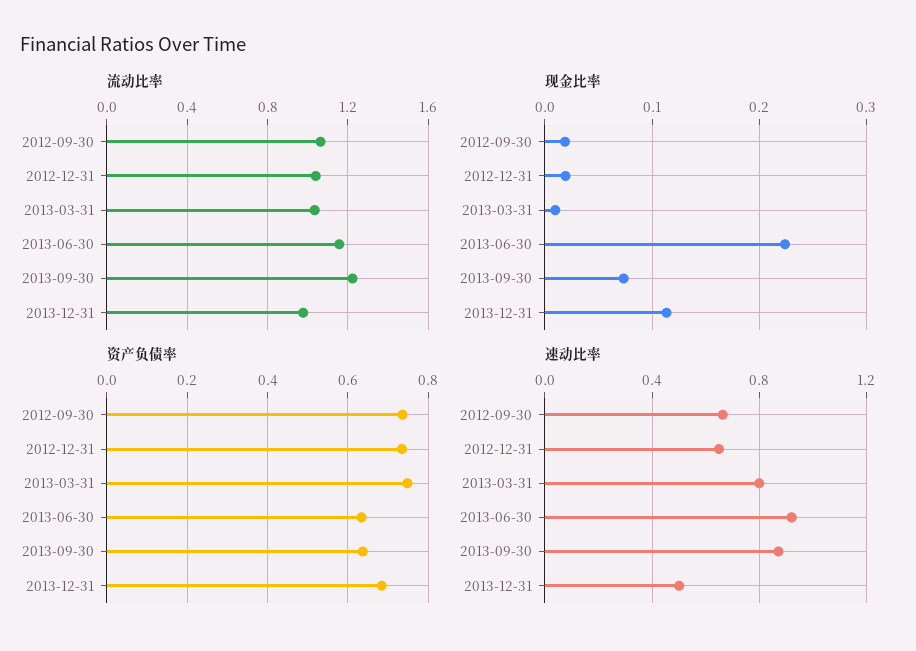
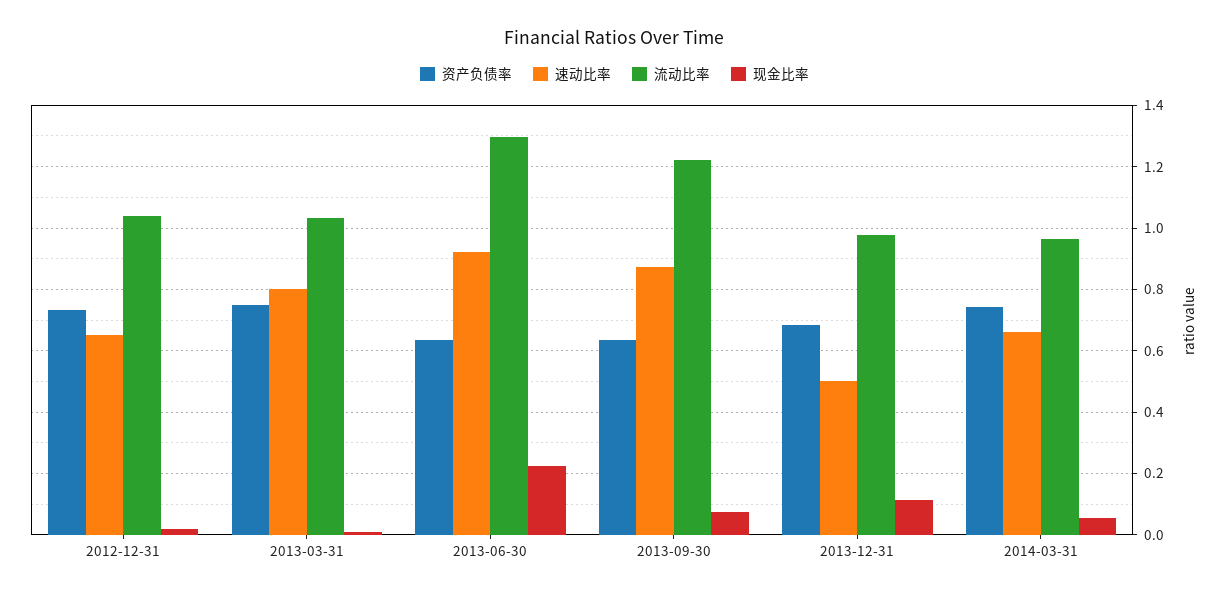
流动比率, 2012-09-30: 1.05 -> none
流动比率, 2013-06-30: 1.15 -> 1.3
现金比率, 2012-09-30: 0.02 -> none
资产负债率, 2012-09-30: 0.74 -> none
速动比率, 2012-09-30: 0.65 -> none
资产负债率, 2014-03-31: none -> 0.74
速动比率, 2014-03-31: none -> 0.66
流动比率, 2014-03-31: none -> 0.96
现金比率, 2014-03-31: none -> 0.06

